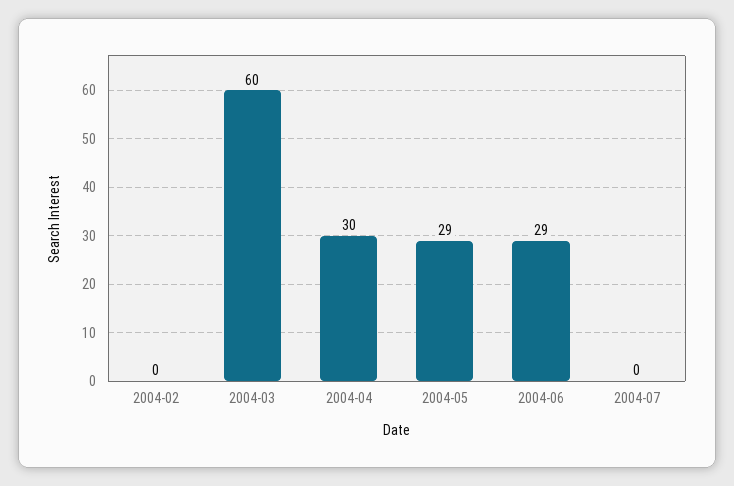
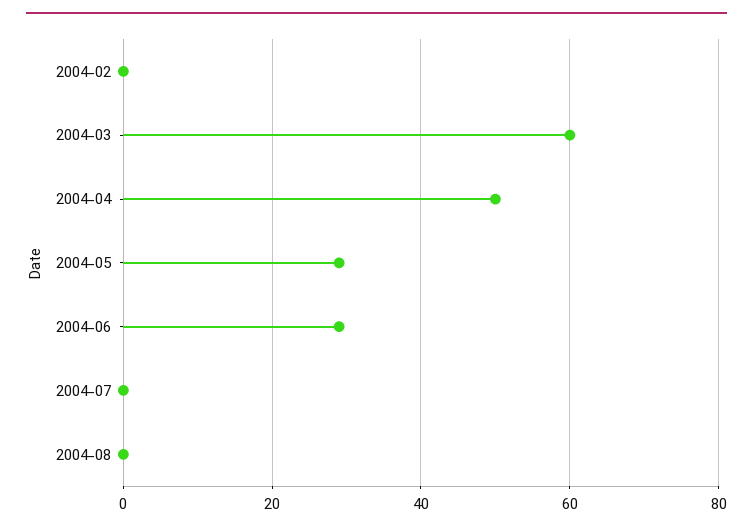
2004-04: 30 -> 50
2004-08: none -> 0

